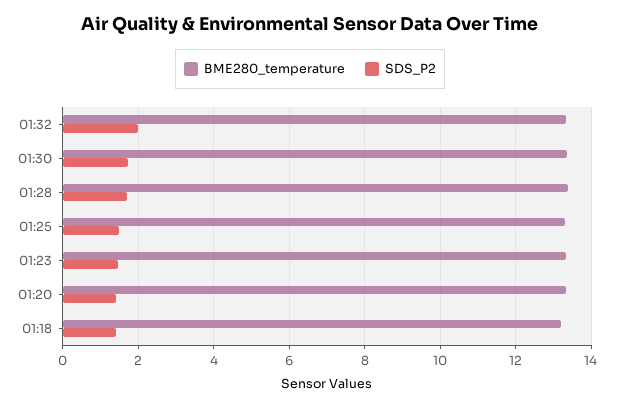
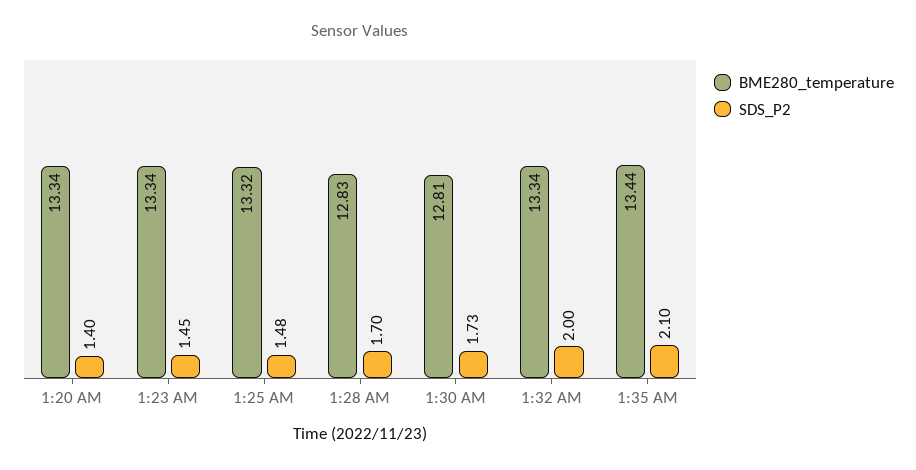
BME280_temperature, 01:30: 13.4 -> 12.81
BME280_temperature, 01:28: 13.4 -> 12.83
BME280_temperature, 01:18: 13.2 -> none
SDS_P2, 01:18: 1.4 -> none
BME280_temperature, 1:35 AM: none -> 13.44
SDS_P2, 1:35 AM: none -> 2.1

